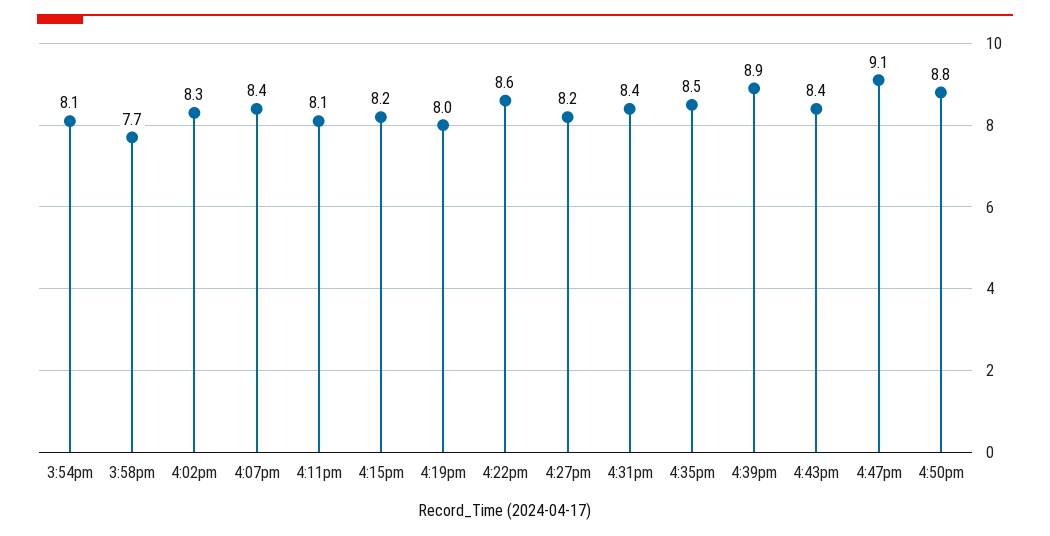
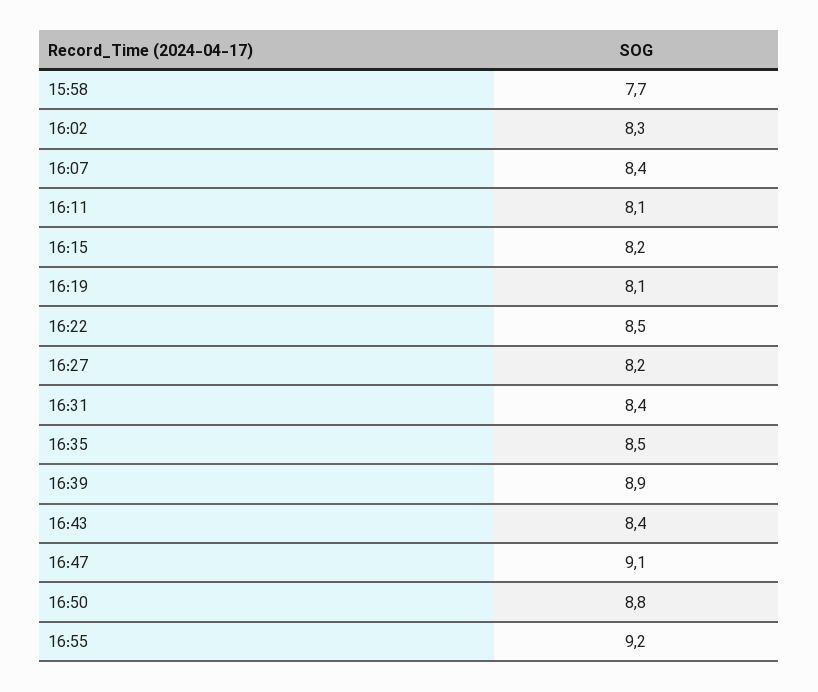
3:54pm: 8.1 -> none
4:19pm: 8 -> 8.1
4:22pm: 8.6 -> 8.5
16:55: none -> 9.2

